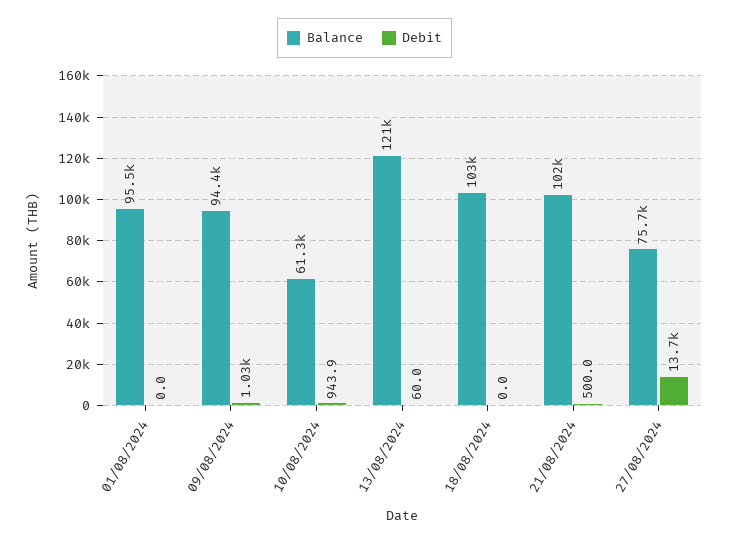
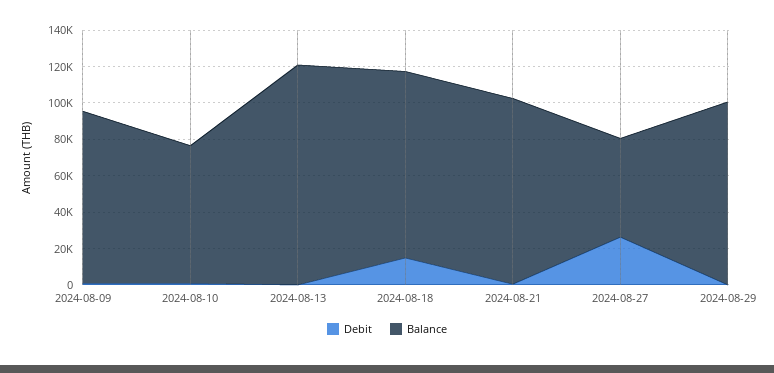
Balance, 01/08/2024: 95500 -> none
Debit, 01/08/2024: 0 -> none
Balance, 10/08/2024: 61300 -> 75000
Debit, 18/08/2024: 0 -> 15000
Balance, 27/08/2024: 75700 -> 55000
Debit, 27/08/2024: 13700 -> 25000
Debit, 2024-08-29: none -> 0
Balance, 2024-08-29: none -> 100000

